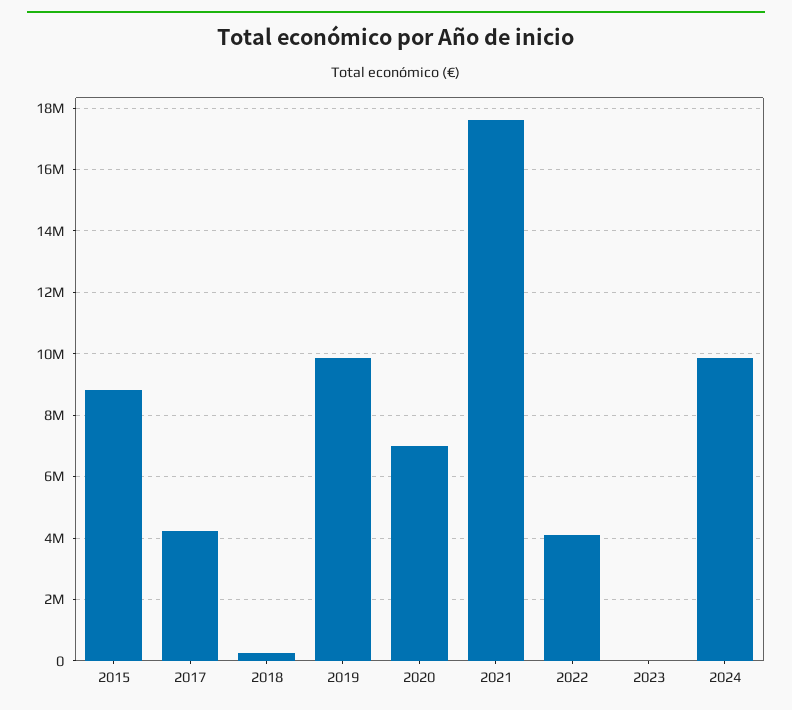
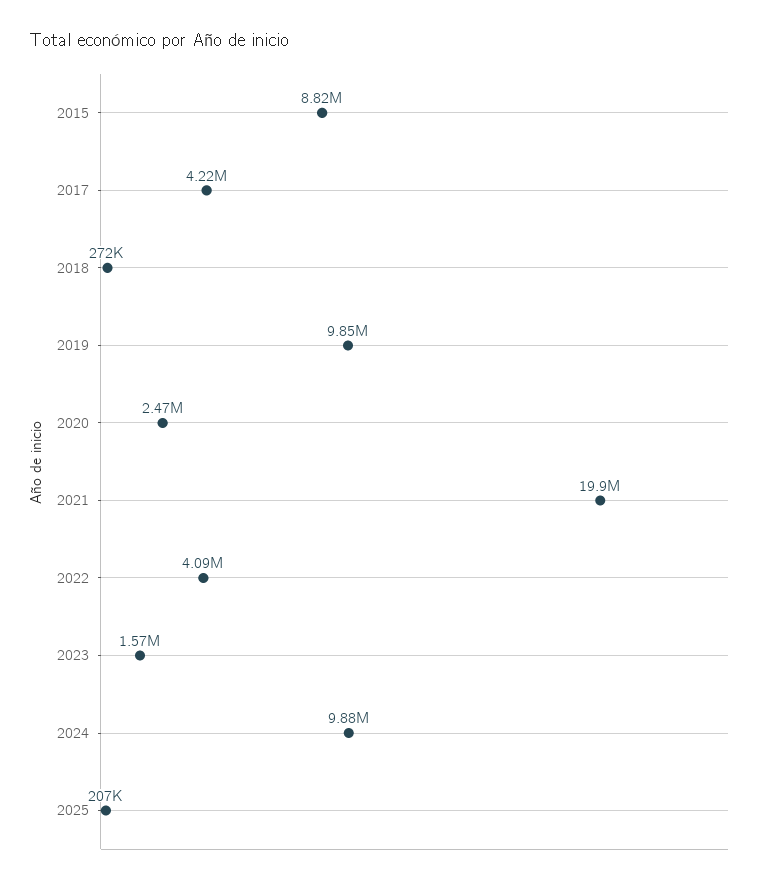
2020: 7000000 -> 2470000
2021: 17600000 -> 19900000
2023: 0 -> 1570000
2025: none -> 207000

